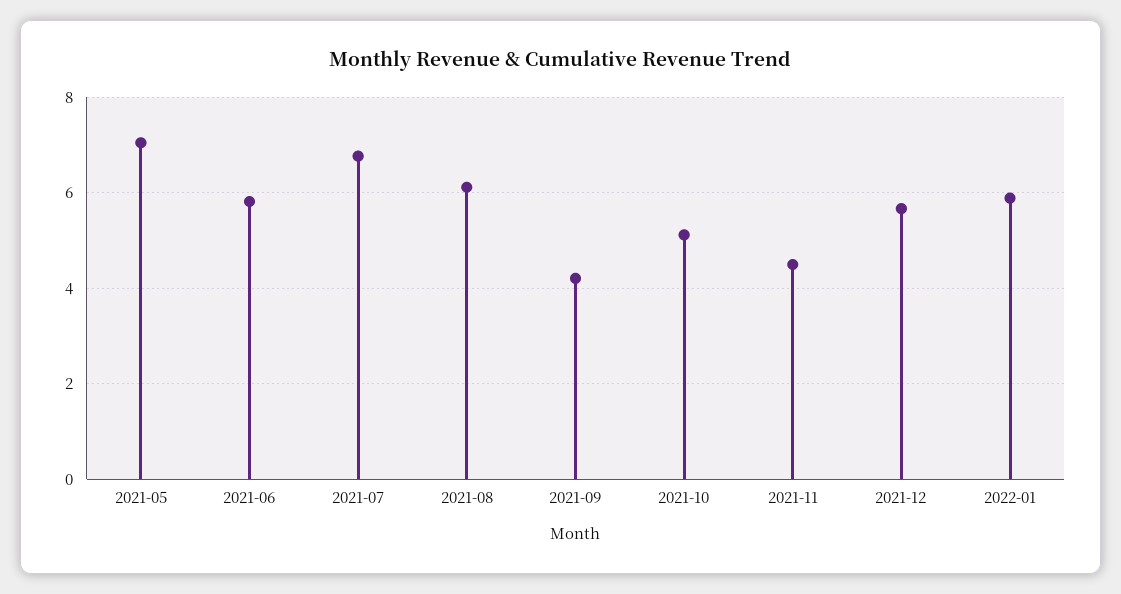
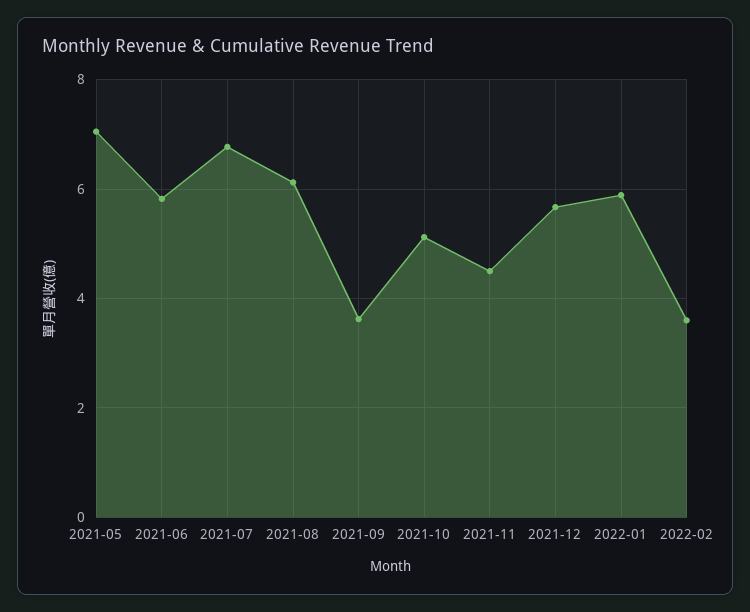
2021-09: 4.2 -> 3.6
2022-02: none -> 3.6

